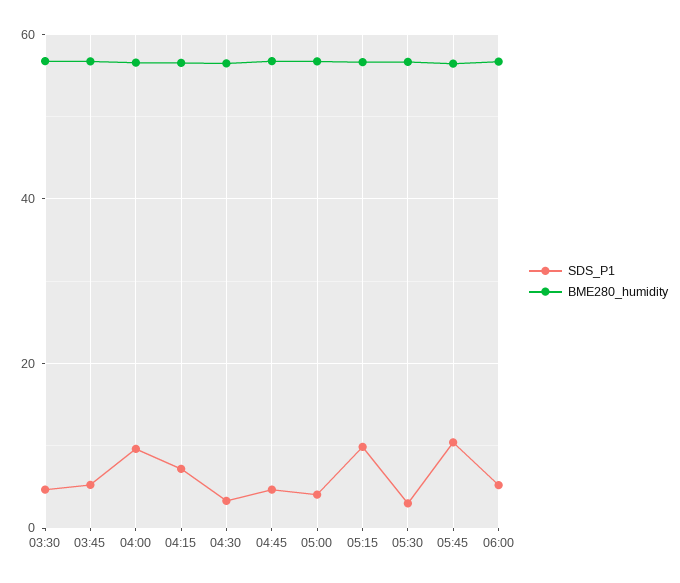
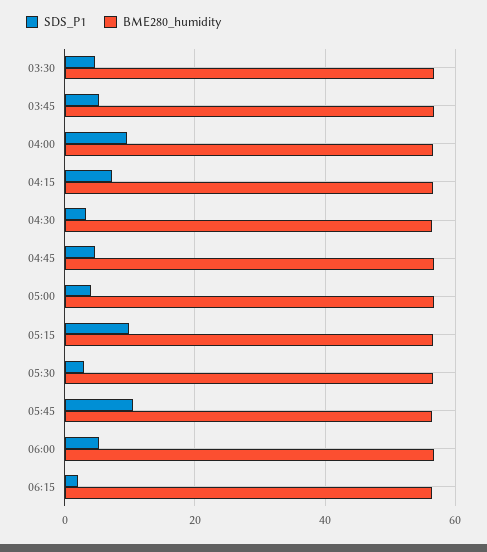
SDS_P1, 06:15: none -> 2
BME280_humidity, 06:15: none -> 56

